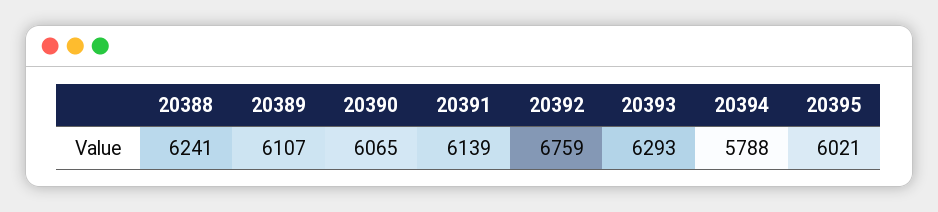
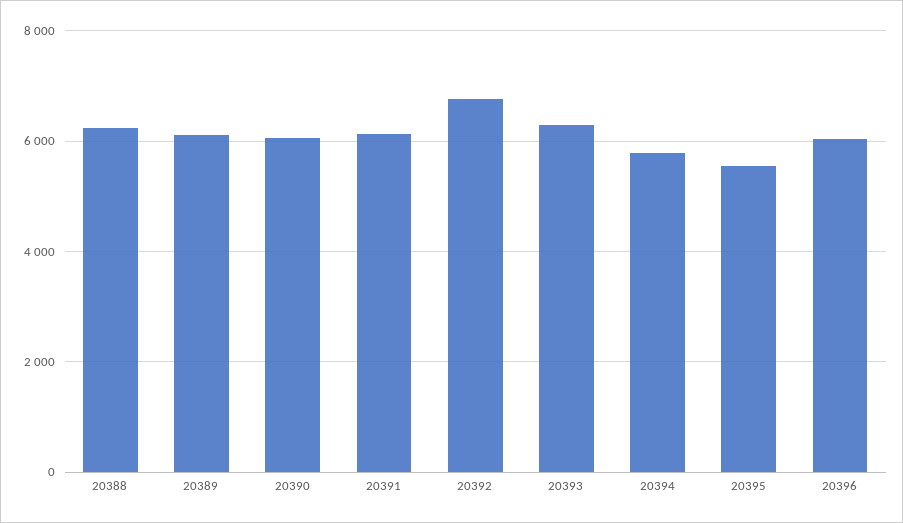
20395: 6021 -> 5600
20396: none -> 6000

